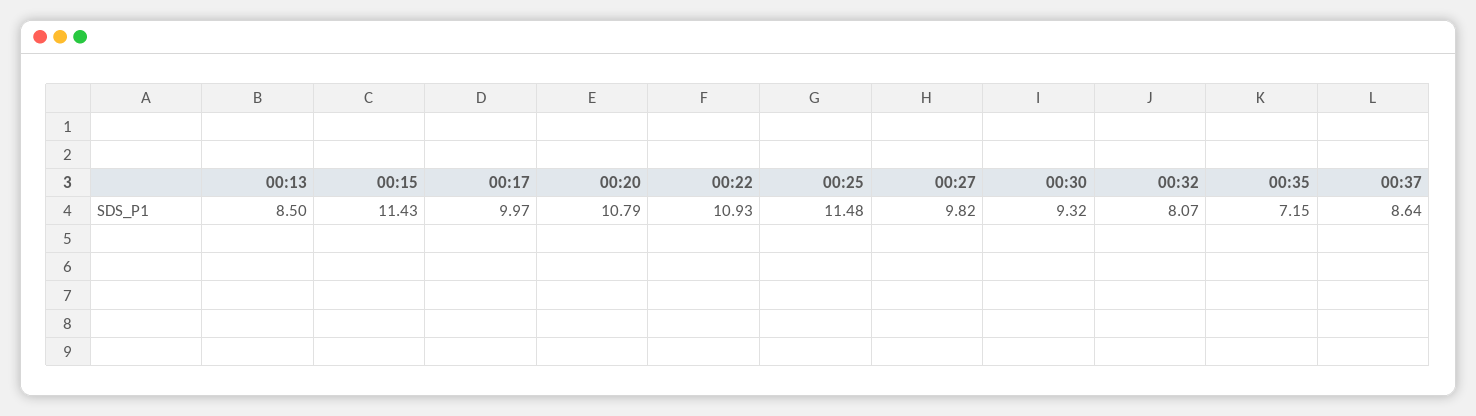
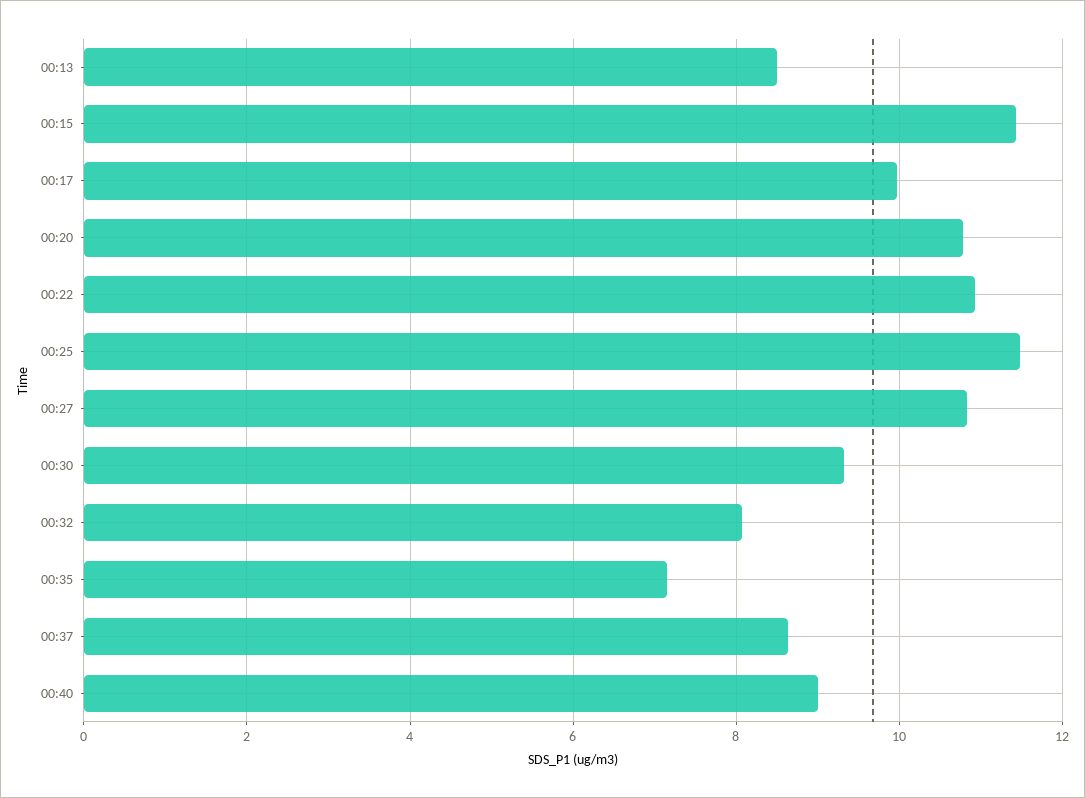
00:27: 9.82 -> 10.8
00:40: none -> 9

